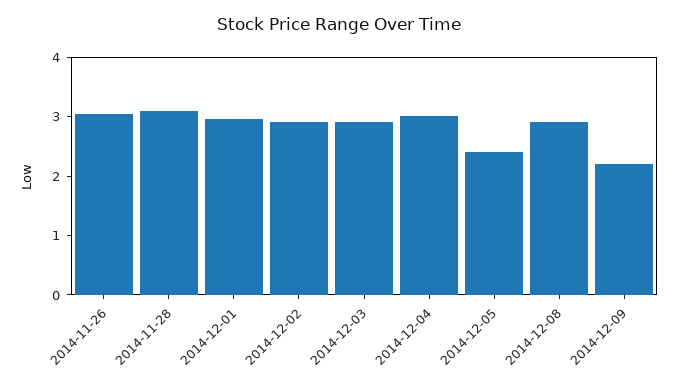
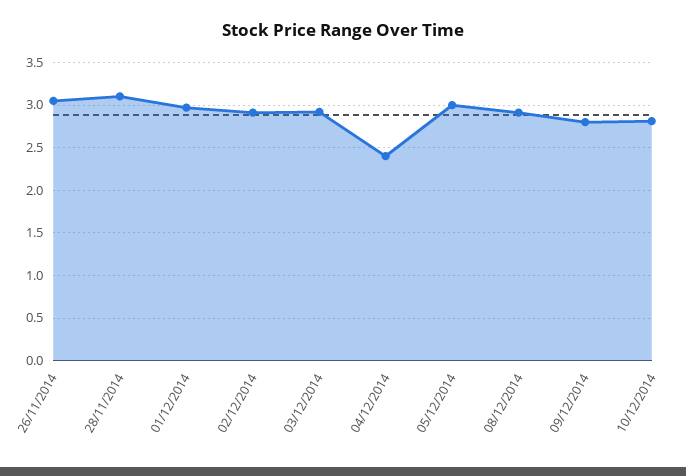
2014-12-04: 3 -> 2.4
2014-12-05: 2.4 -> 3
2014-12-09: 2.2 -> 2.8
10/12/2014: none -> 2.8

